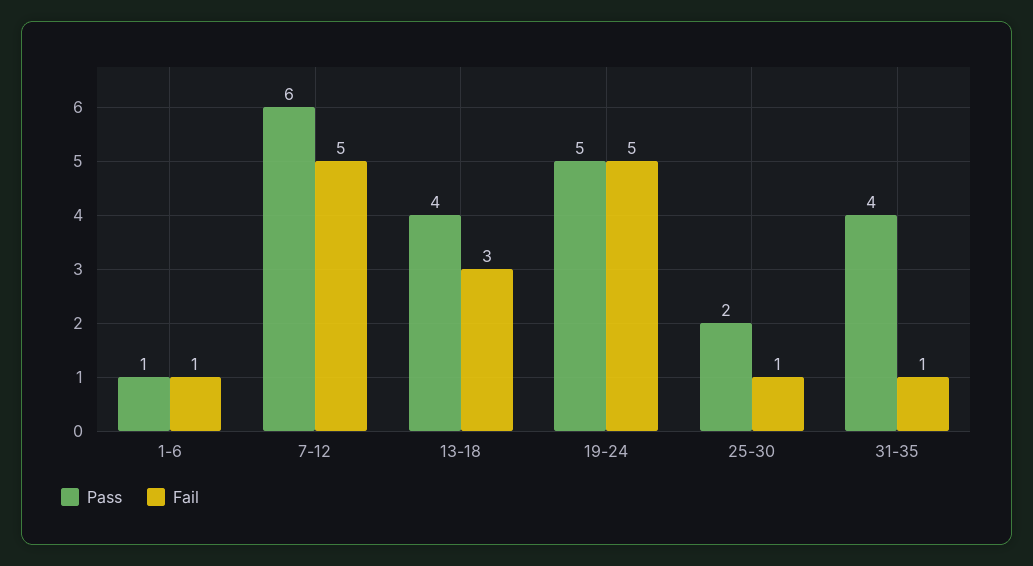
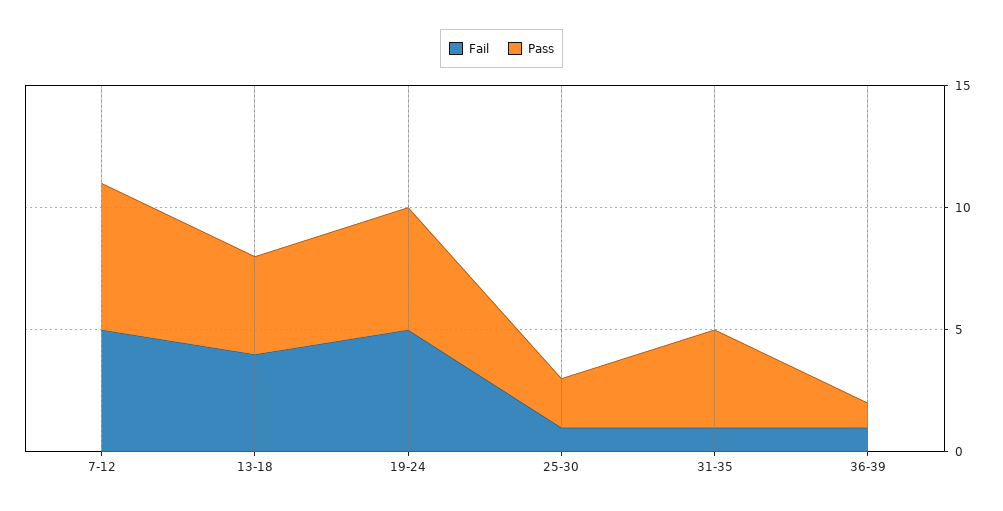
Pass, 1-6: 1 -> none
Fail, 1-6: 1 -> none
Fail, 13-18: 3 -> 4
Fail, 36-39: none -> 1
Pass, 36-39: none -> 1

